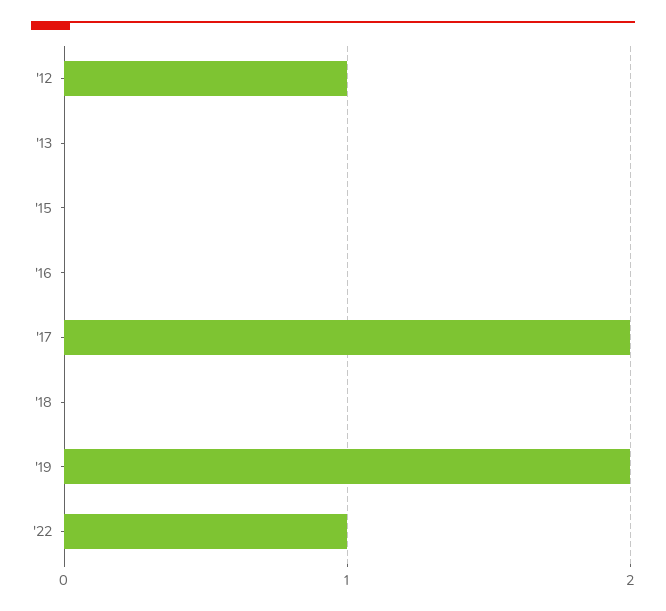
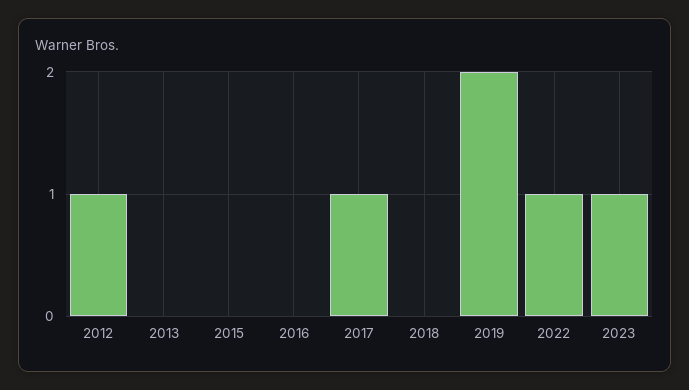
'17: 2 -> 1
2023: none -> 1

